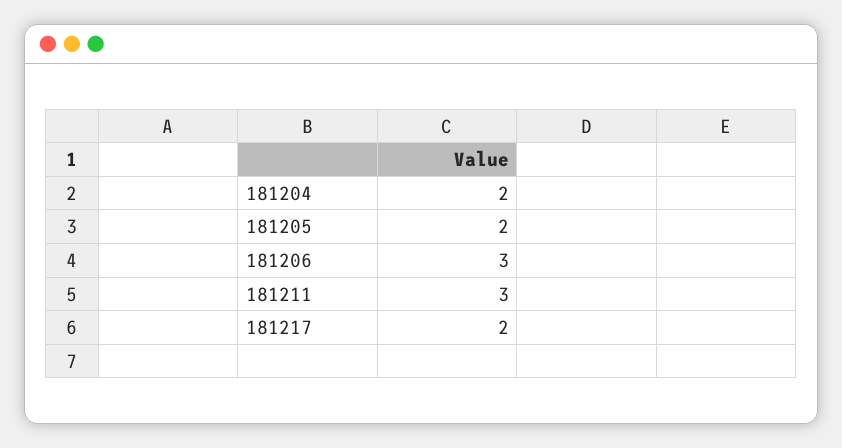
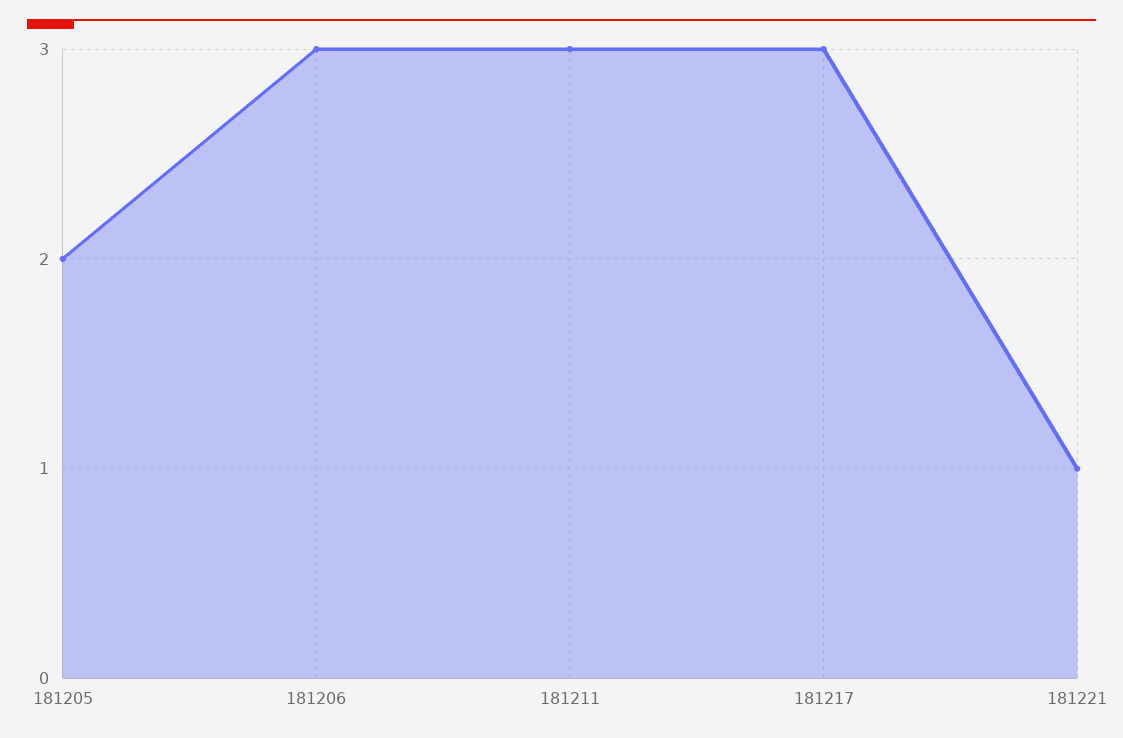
181204: 2 -> none
181217: 2 -> 3
181221: none -> 1

